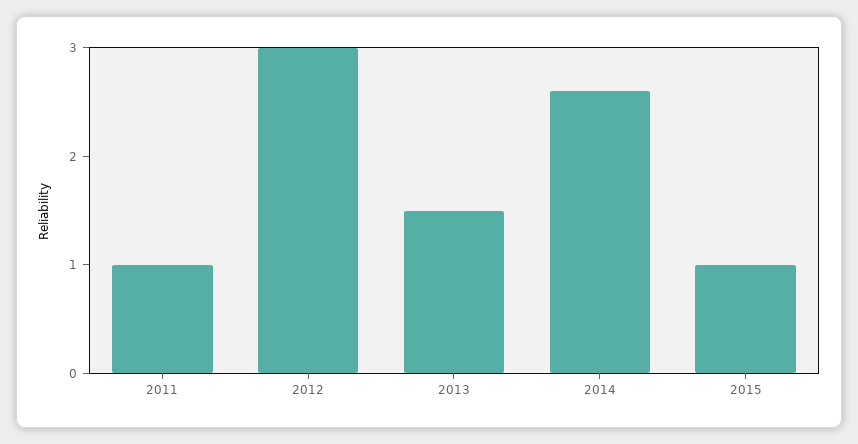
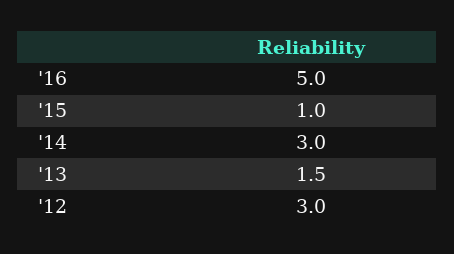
2011: 1 -> none
2014: 2.6 -> 3
'16: none -> 5

